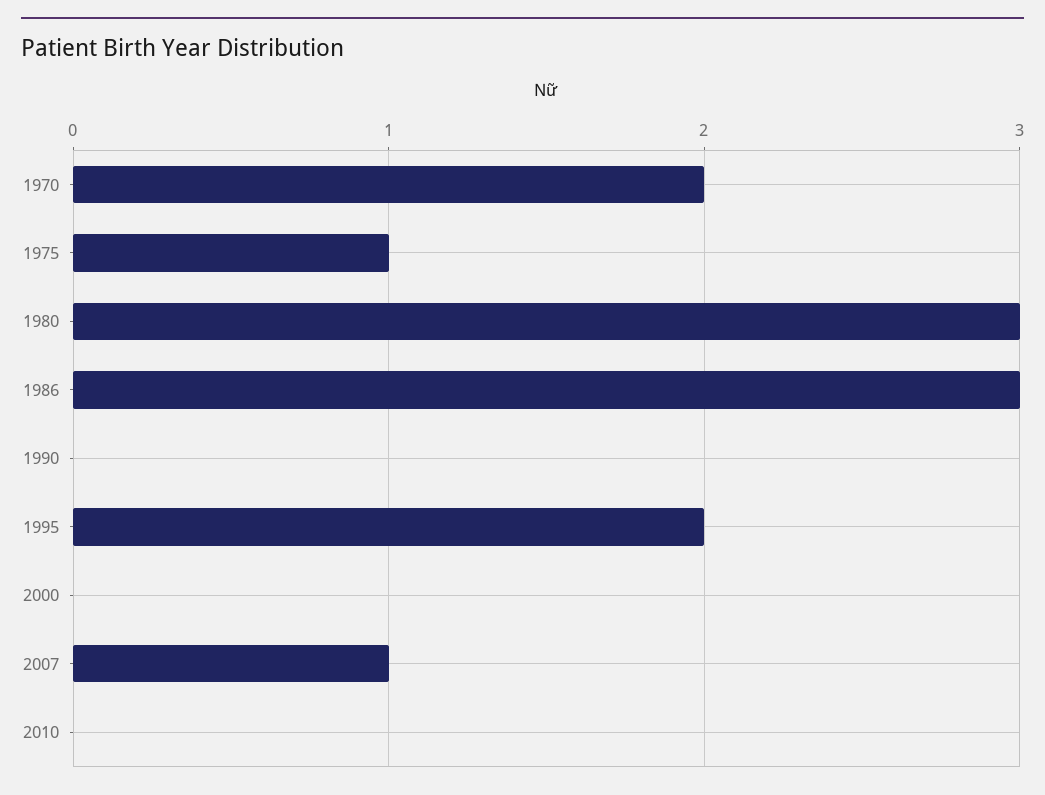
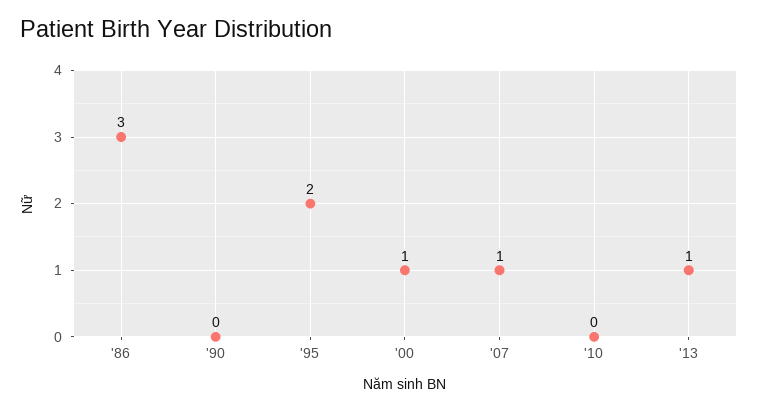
1970: 2 -> none
1975: 1 -> none
1980: 3 -> none
2000: 0 -> 1
'13: none -> 1

